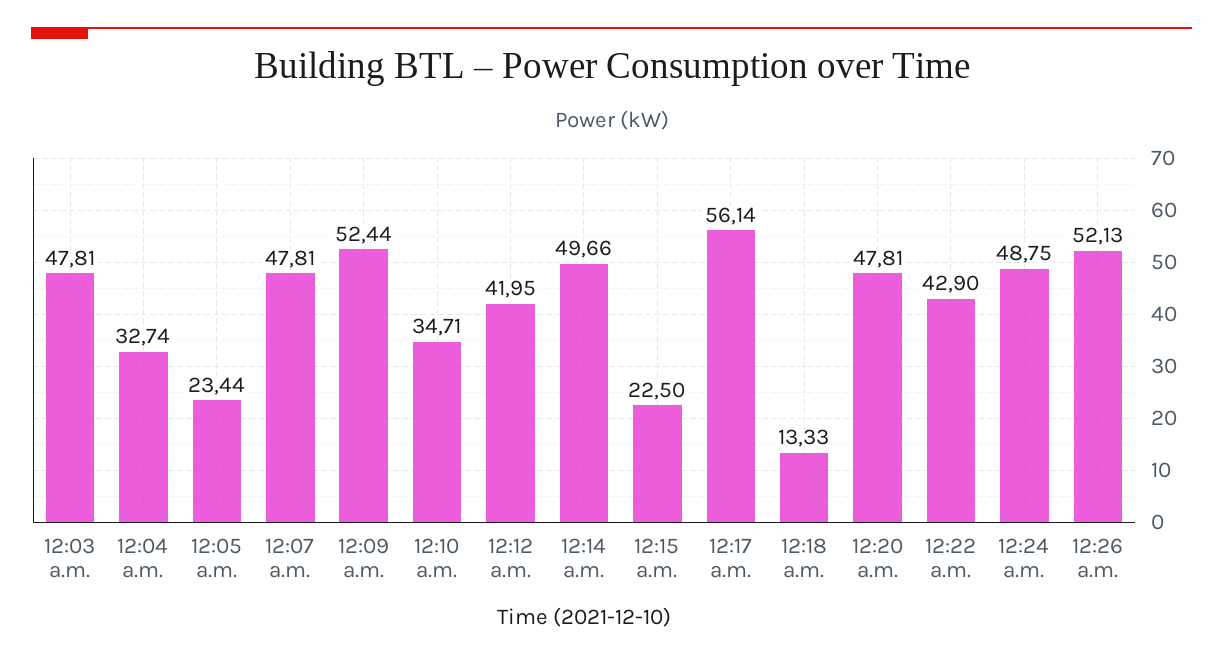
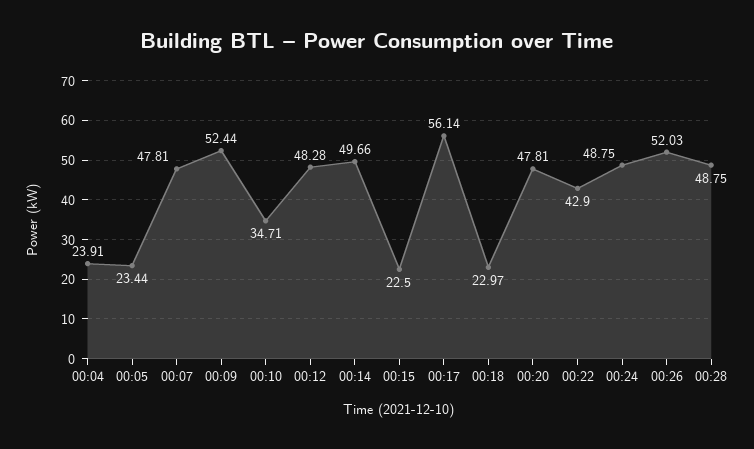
12:03 a.m.: 47.81 -> none
12:04 a.m.: 32.74 -> 23.91
12:12 a.m.: 41.95 -> 48.28
12:18 a.m.: 13.33 -> 22.97
12:26 a.m.: 52.13 -> 52.03
00:28: none -> 48.75

